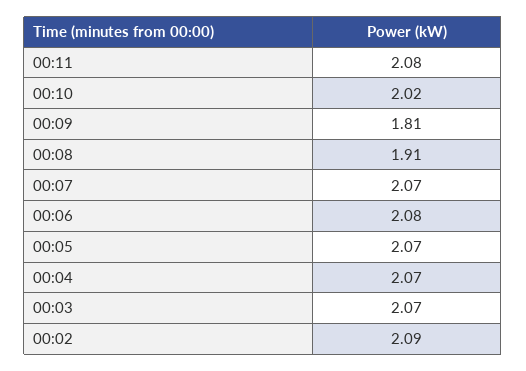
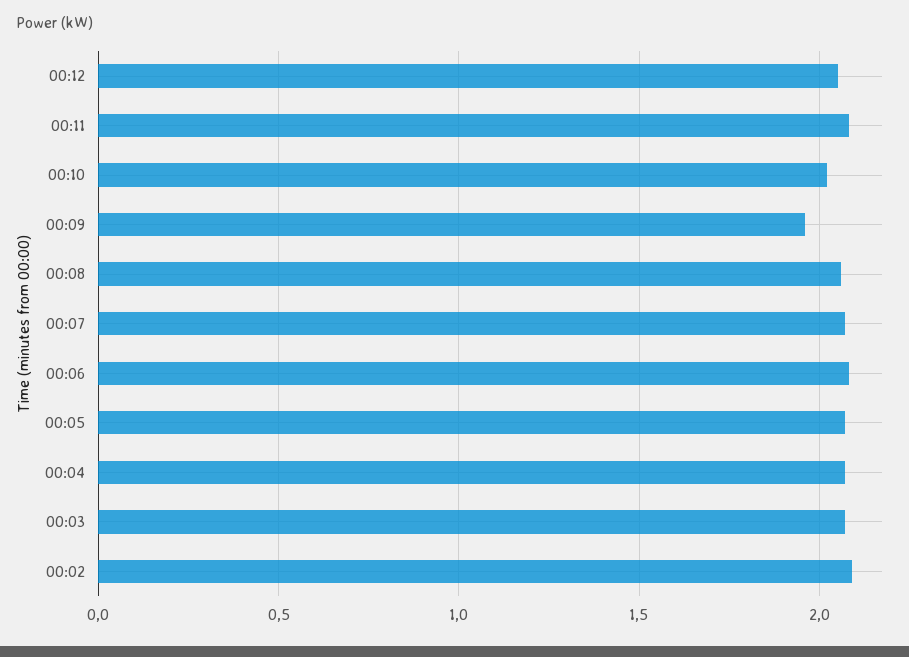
00:09: 1.81 -> 1.95
00:08: 1.91 -> 2.05
00:12: none -> 2.05

